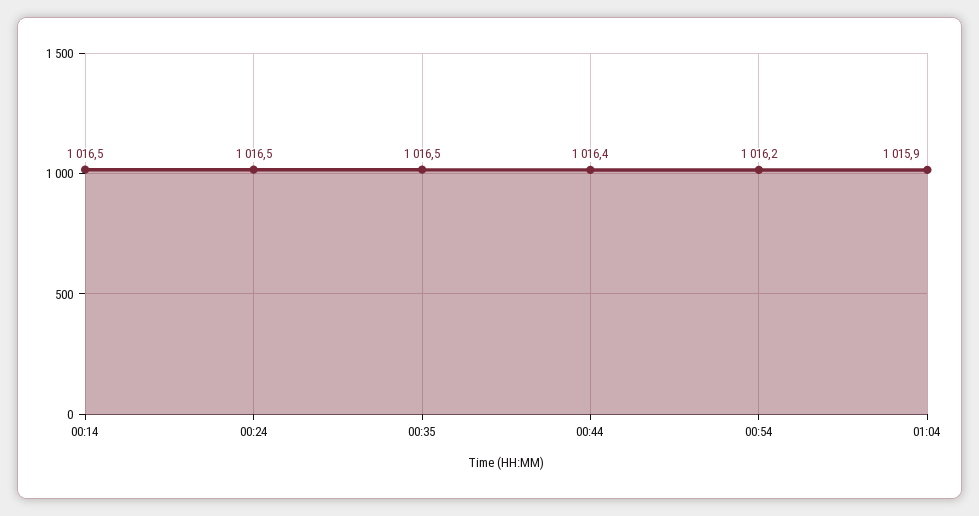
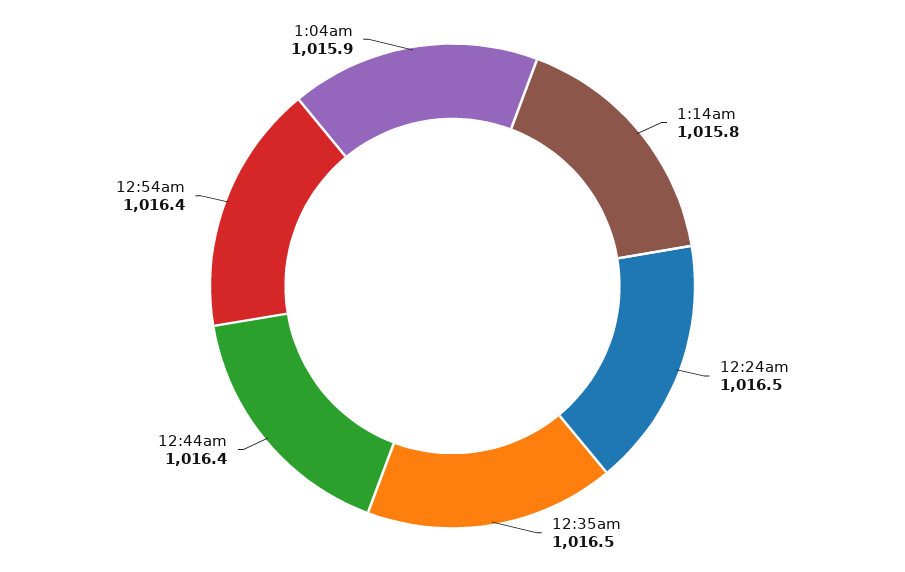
00:14: 1016.5 -> none
00:54: 1016.2 -> 1016.4
1:14am: none -> 1015.8

